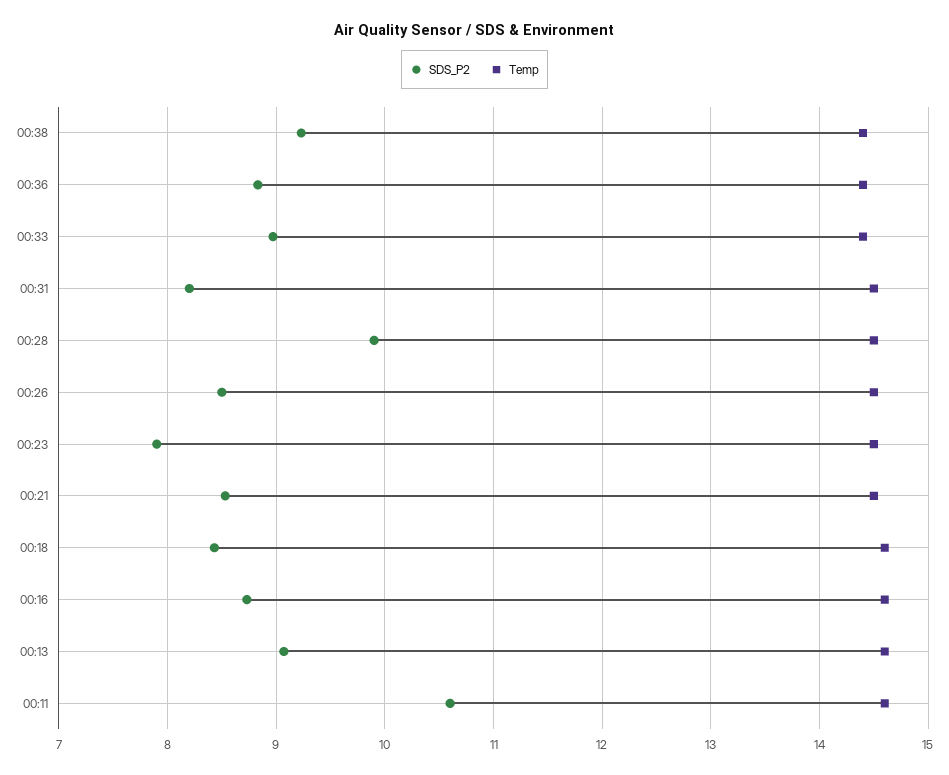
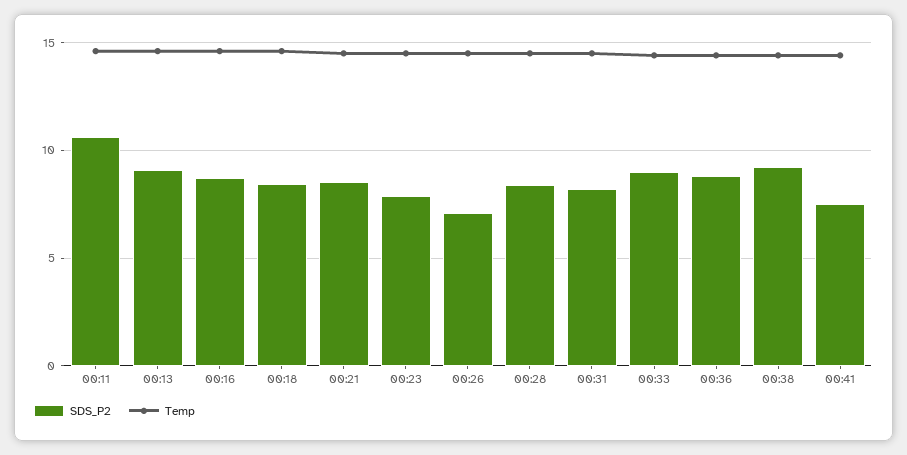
SDS_P2, 00:28: 9.9 -> 8.5
SDS_P2, 00:26: 8.5 -> 7
SDS_P2, 00:41: none -> 7.5
Temp, 00:41: none -> 14.5

